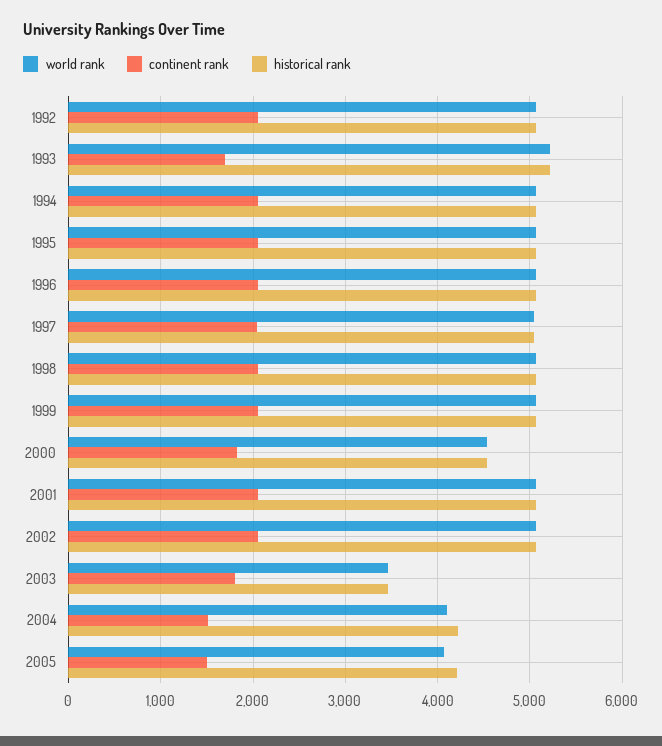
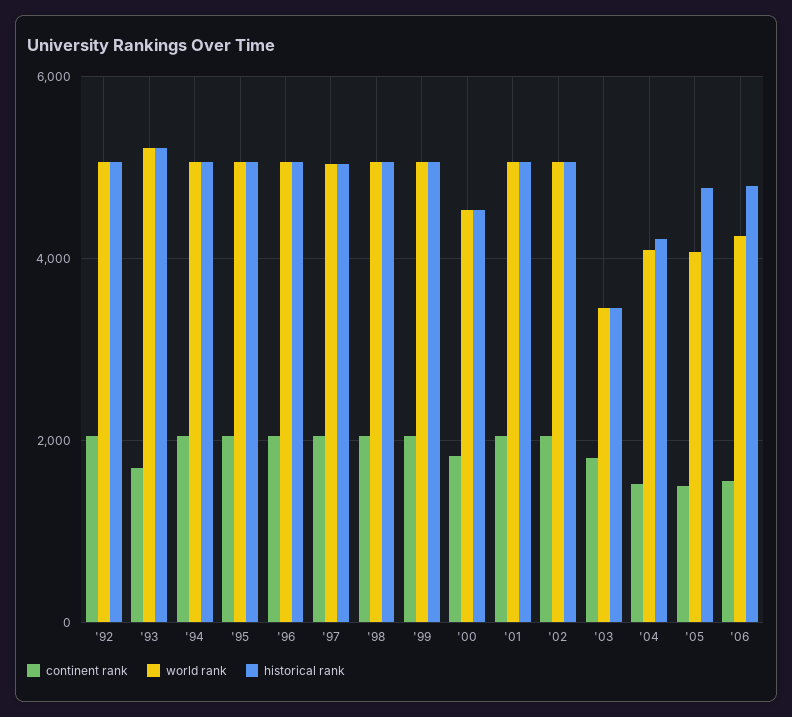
historical rank, 2005: 4200 -> 4800
continent rank, '06: none -> 1600
world rank, '06: none -> 4200
historical rank, '06: none -> 4800

